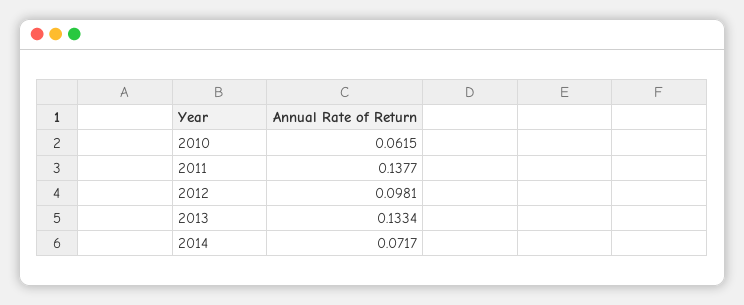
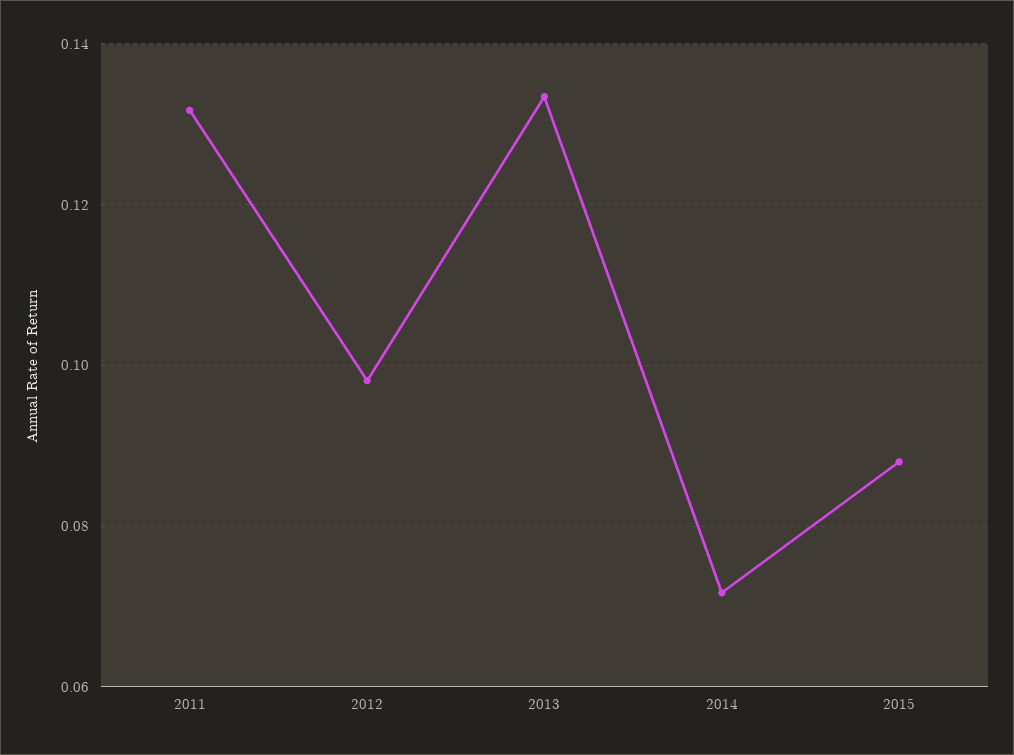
2010: 0.0615 -> none
2011: 0.1377 -> 0.132
2015: none -> 0.088

